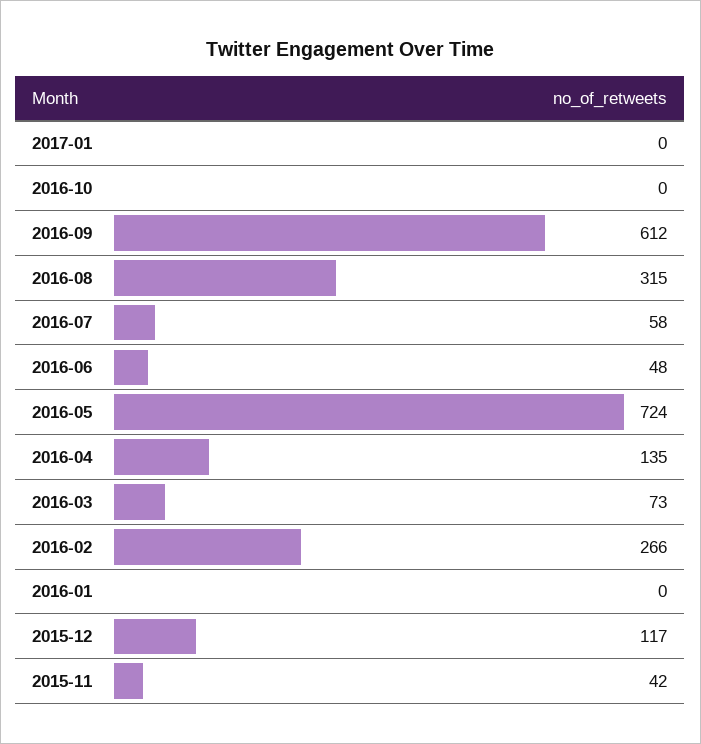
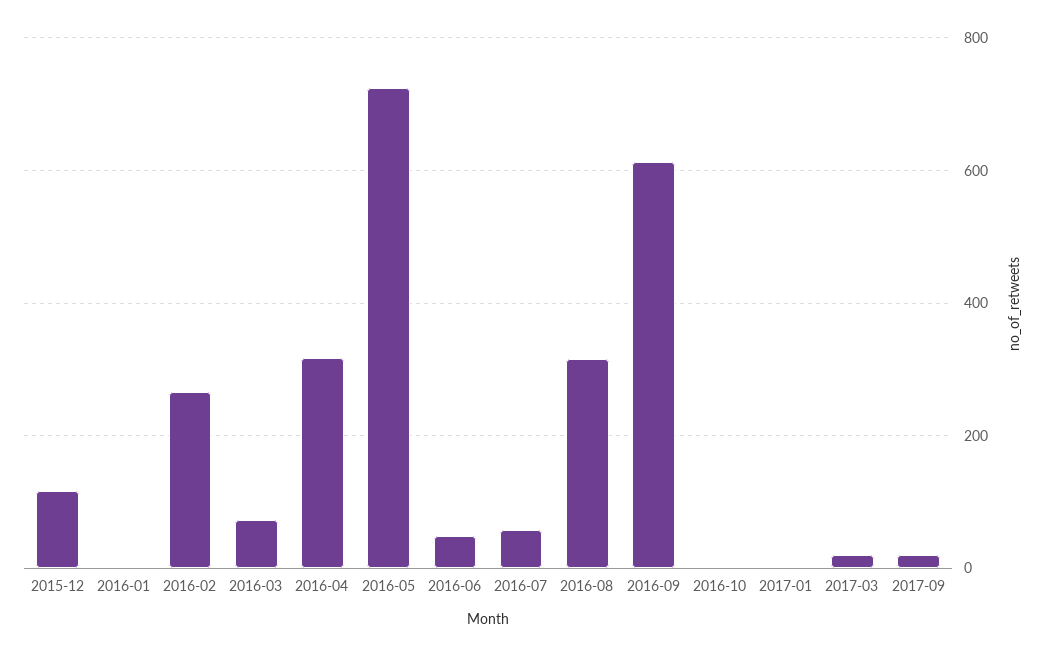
2016-04: 135 -> 320
2015-11: 42 -> none
2017-03: none -> 20
2017-09: none -> 20

